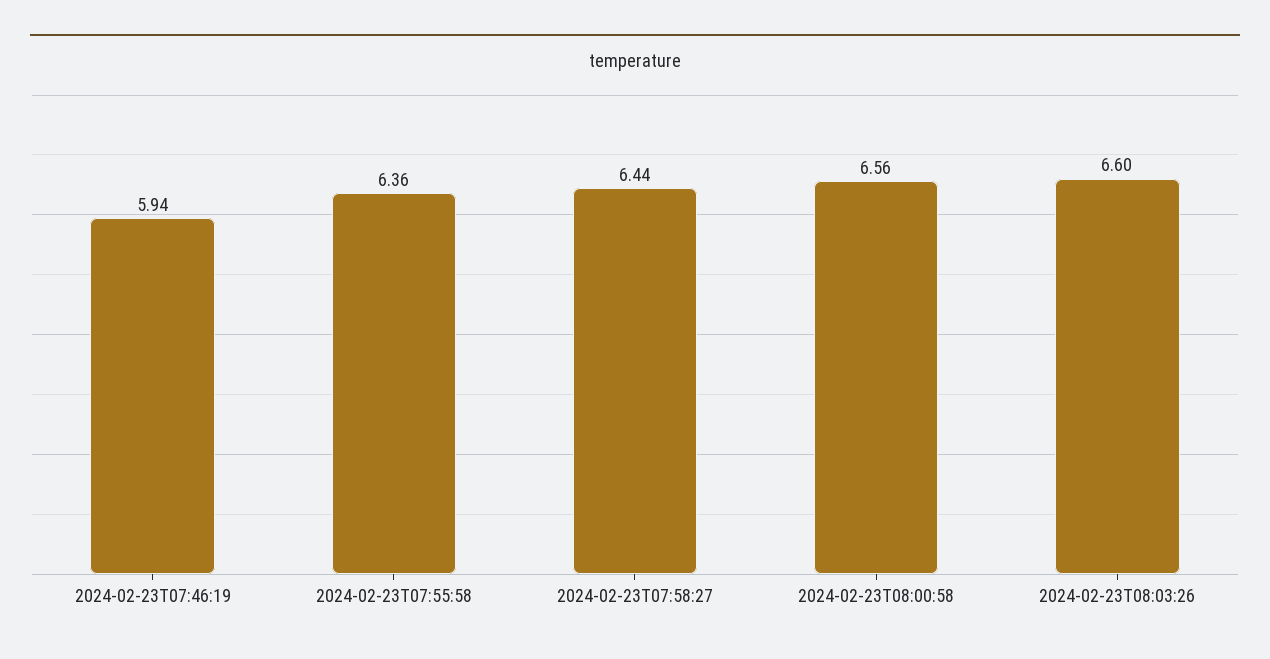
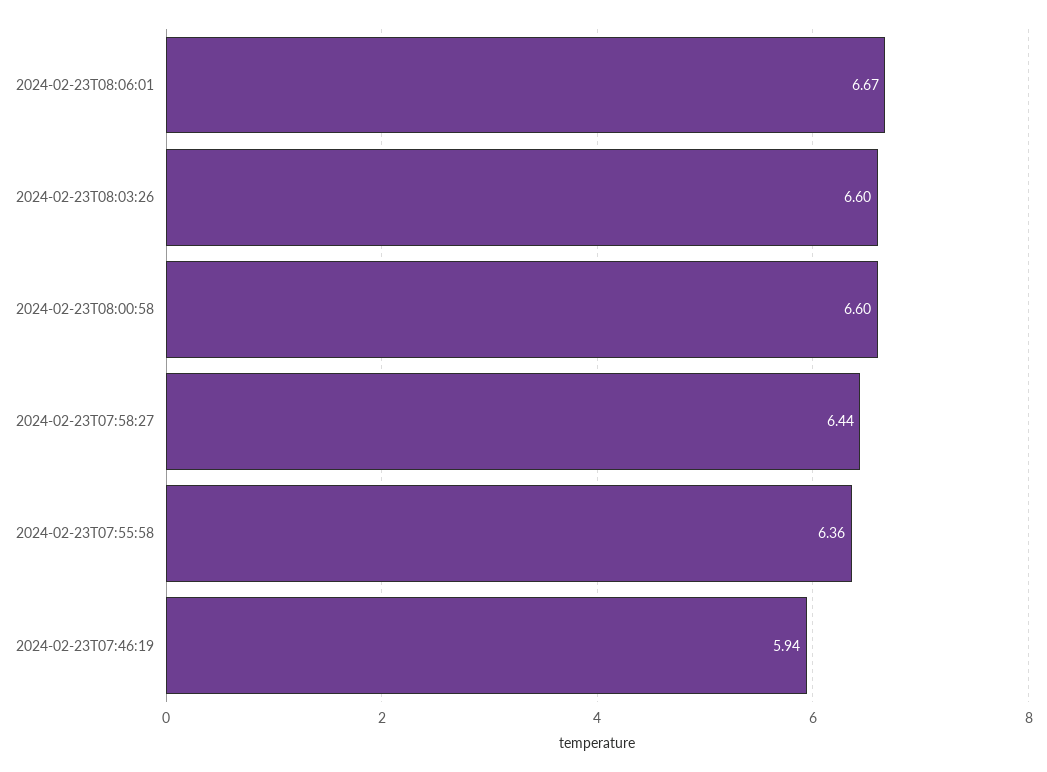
2024-02-23T08:00:58: 6.56 -> 6.6
2024-02-23T08:06:01: none -> 6.67

